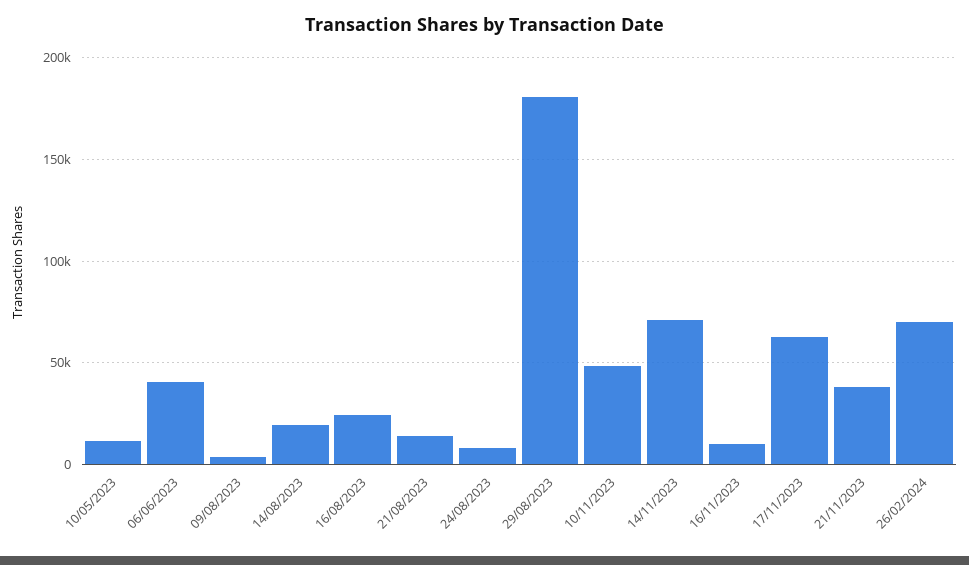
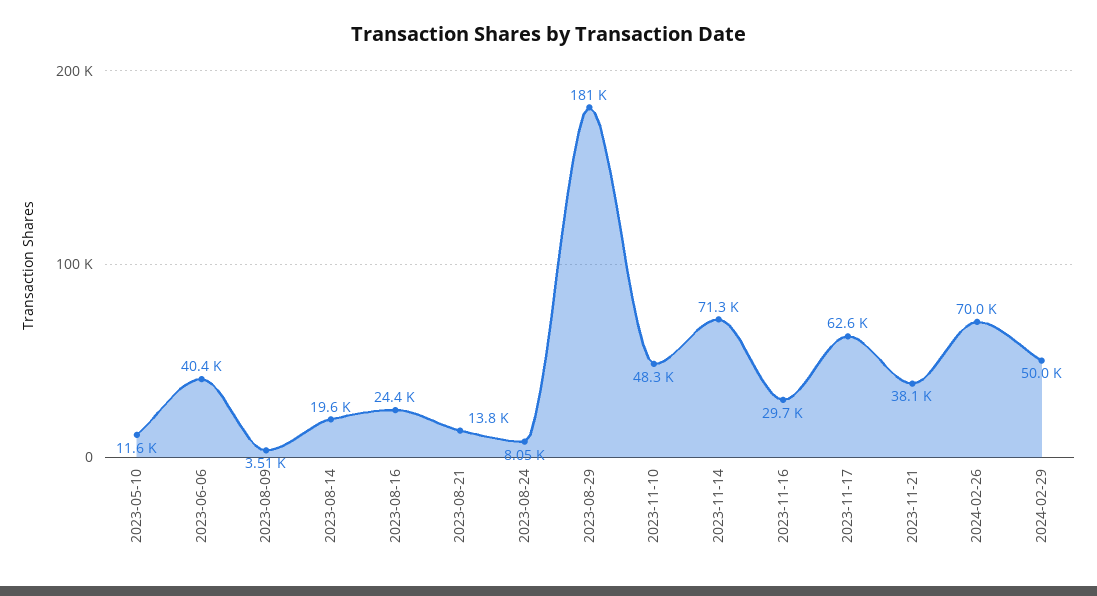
16/11/2023: 10000 -> 29700
2024-02-29: none -> 50000

